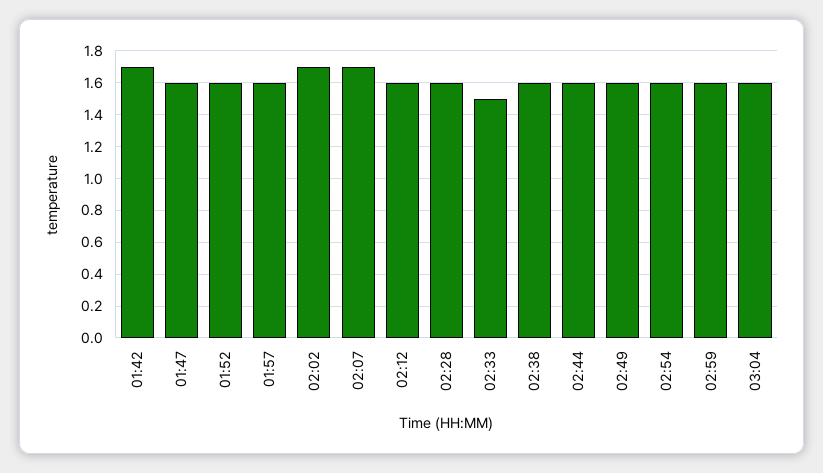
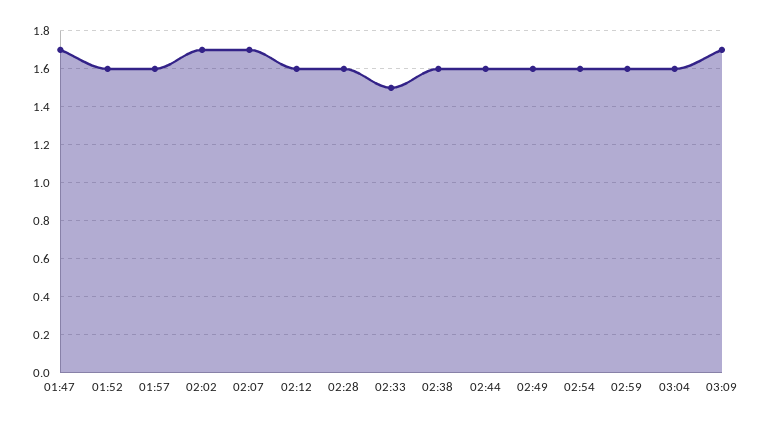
01:42: 1.7 -> none
01:47: 1.6 -> 1.7
03:09: none -> 1.7

